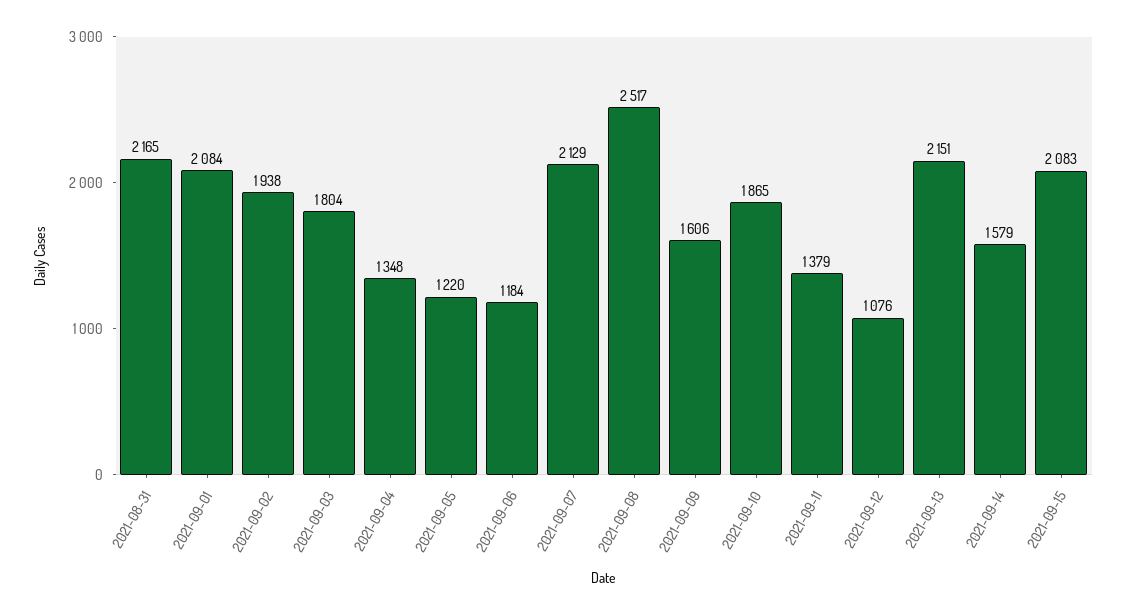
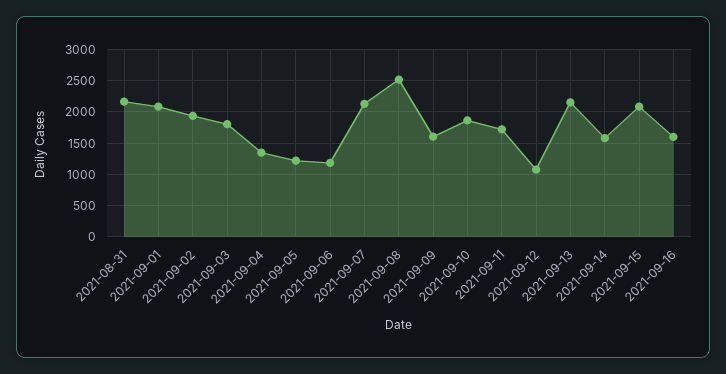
2021-09-11: 1379 -> 1700
2021-09-16: none -> 1600

